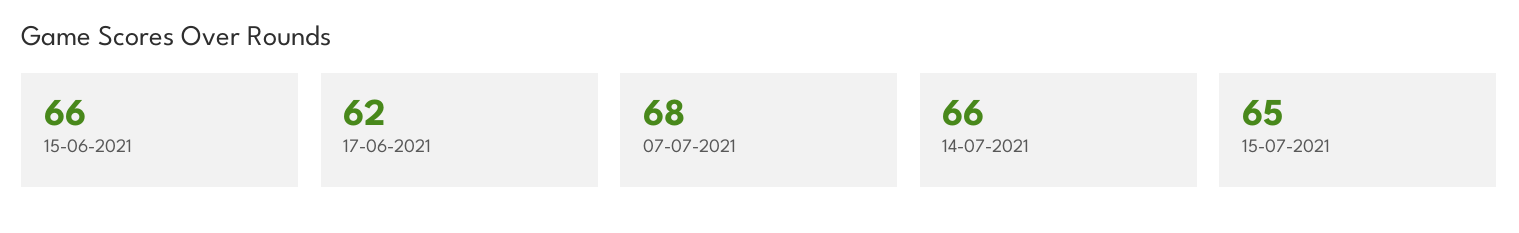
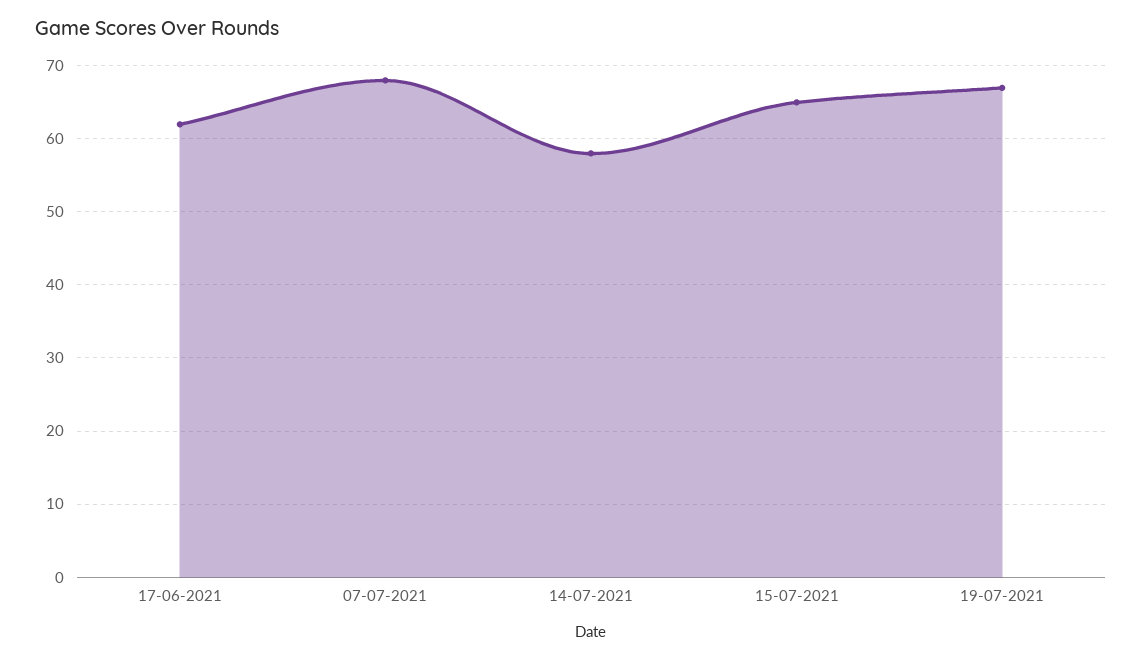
15-06-2021: 66 -> none
14-07-2021: 66 -> 58
19-07-2021: none -> 67

